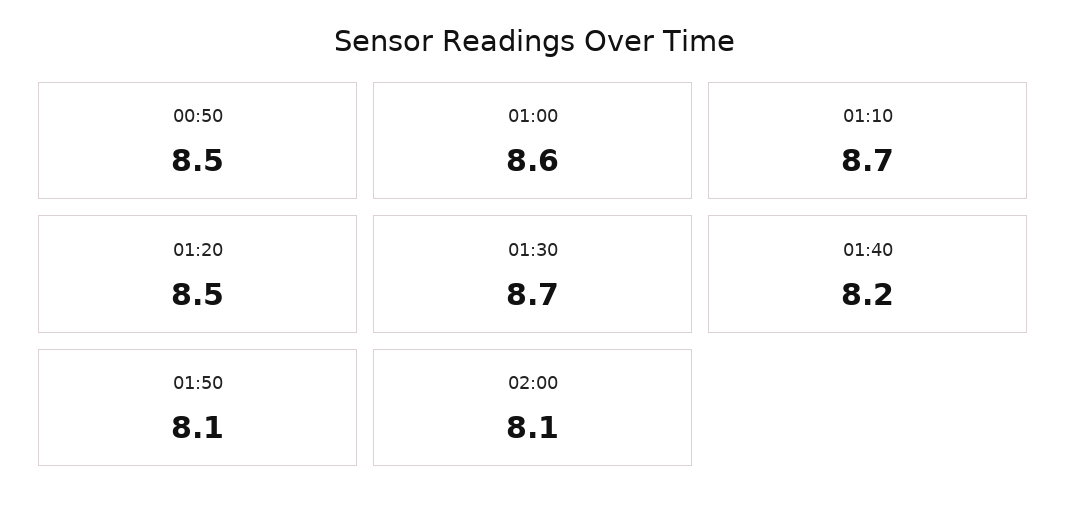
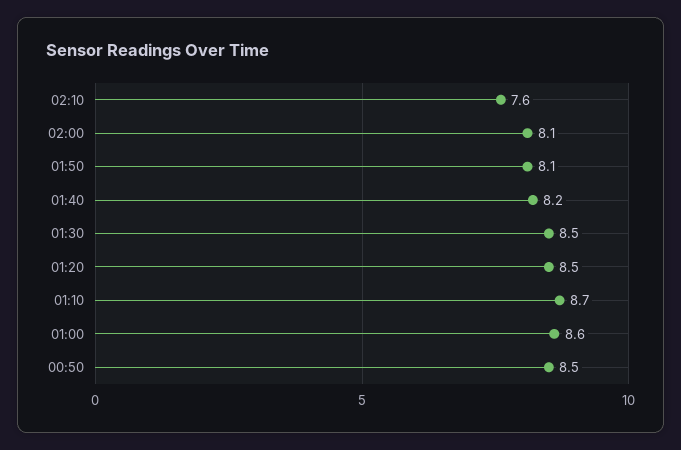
01:30: 8.7 -> 8.5
02:10: none -> 7.6

